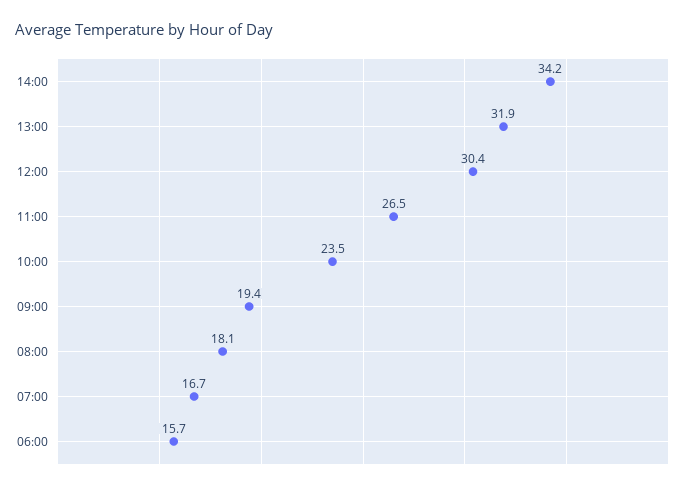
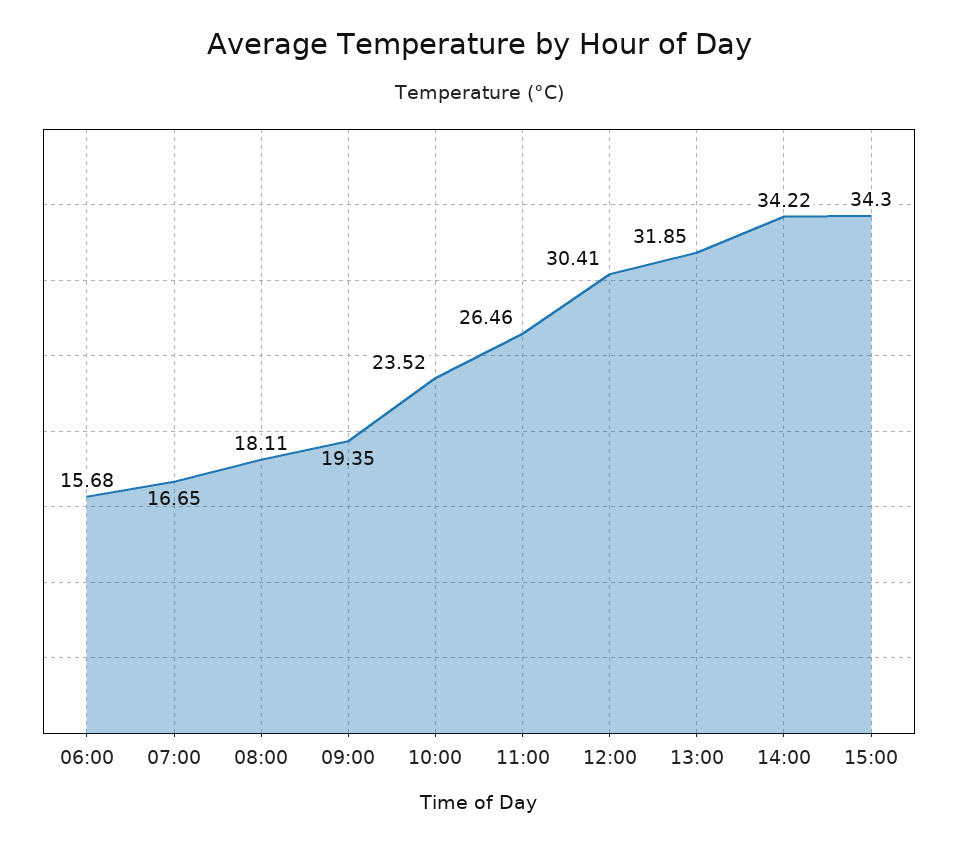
15:00: none -> 34.3

